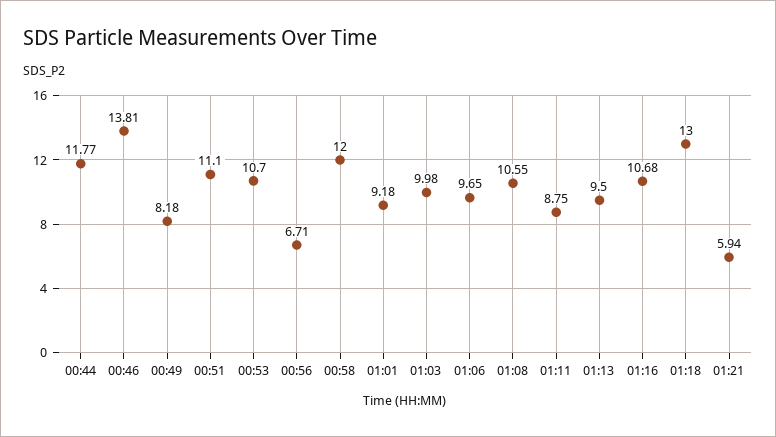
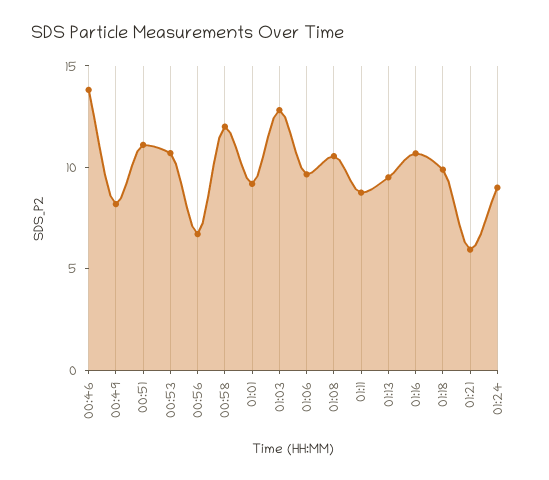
00:44: 11.77 -> none
01:03: 9.98 -> 13
01:18: 13 -> 10
01:24: none -> 9

